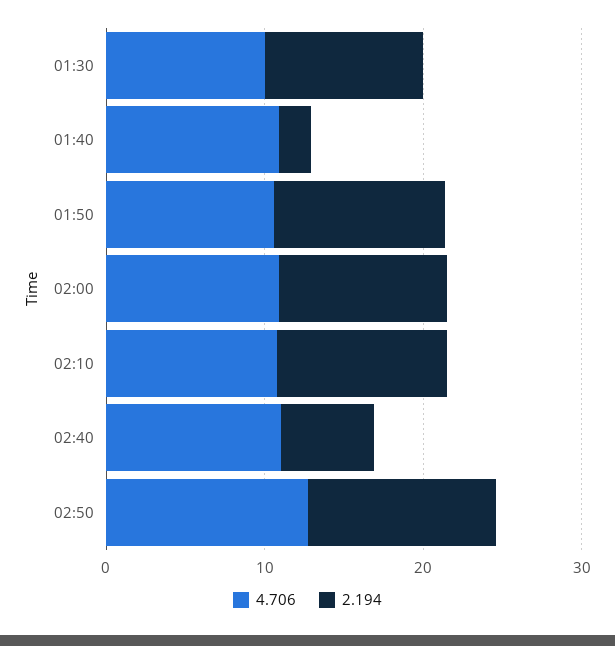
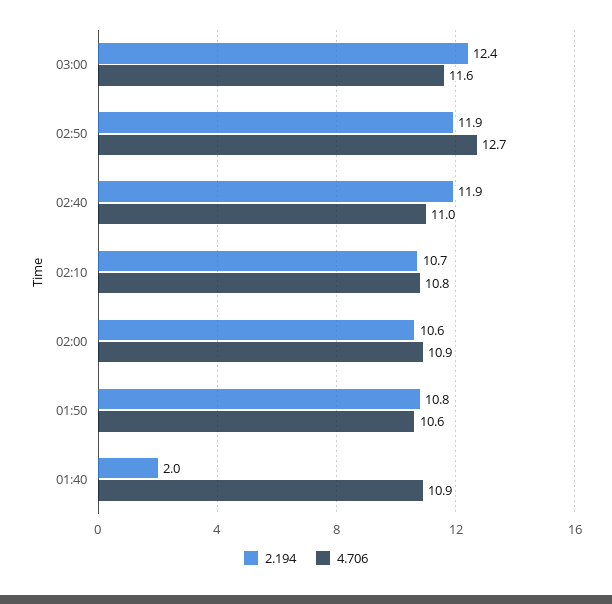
4.706, 01:30: 10 -> none
2.194, 01:30: 10 -> none
2.194, 02:40: 6 -> 11.9
2.194, 03:00: none -> 12.4
4.706, 03:00: none -> 11.6

